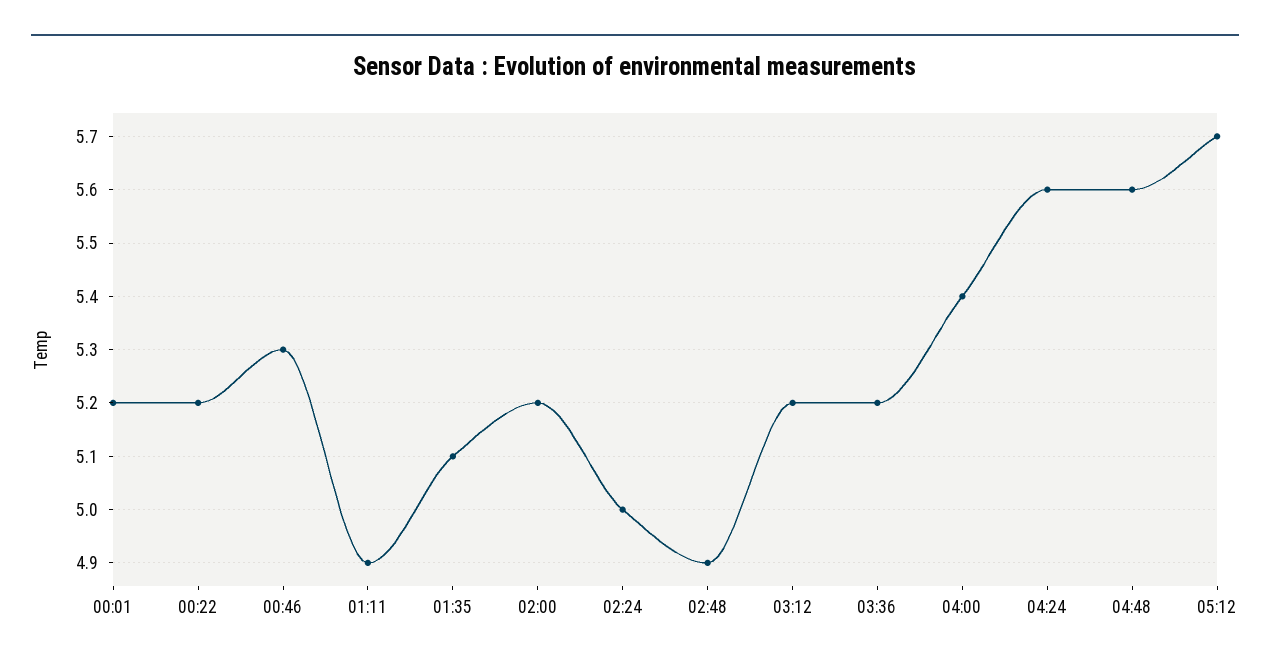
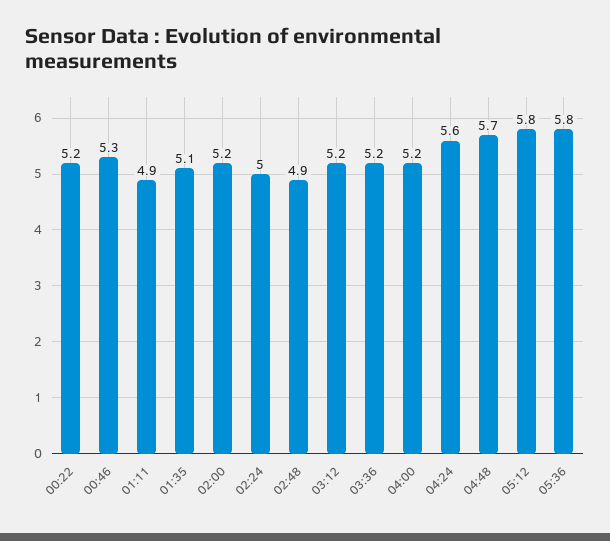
00:01: 5.2 -> none
04:00: 5.4 -> 5.2
04:48: 5.6 -> 5.7
05:12: 5.7 -> 5.8
05:36: none -> 5.8

